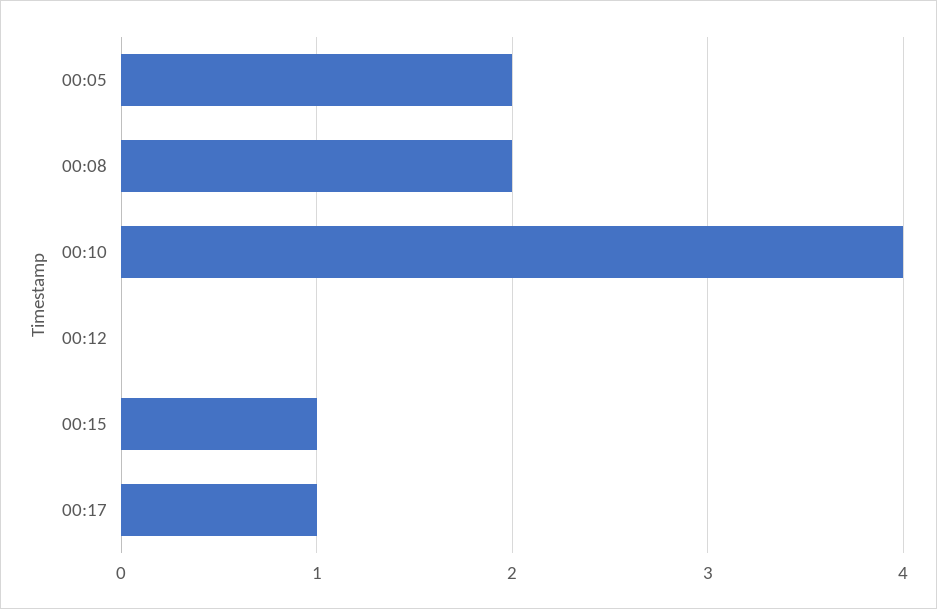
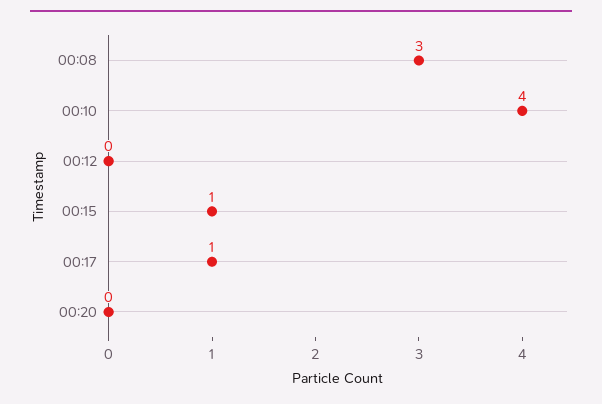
00:05: 2 -> none
00:08: 2 -> 3
00:20: none -> 0

